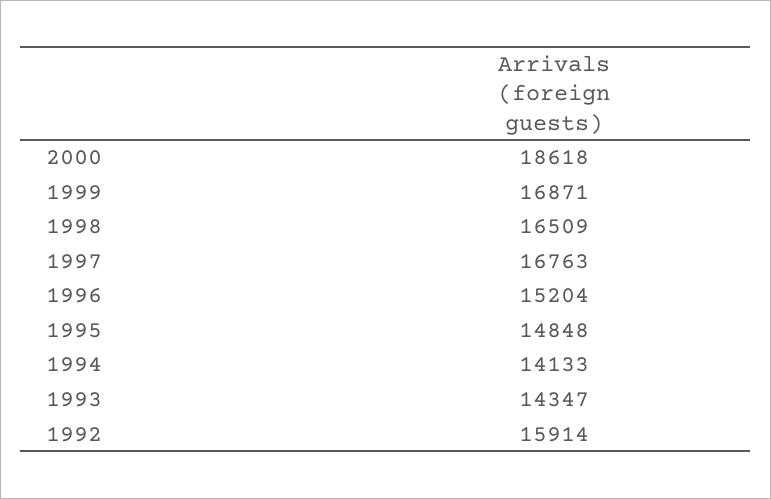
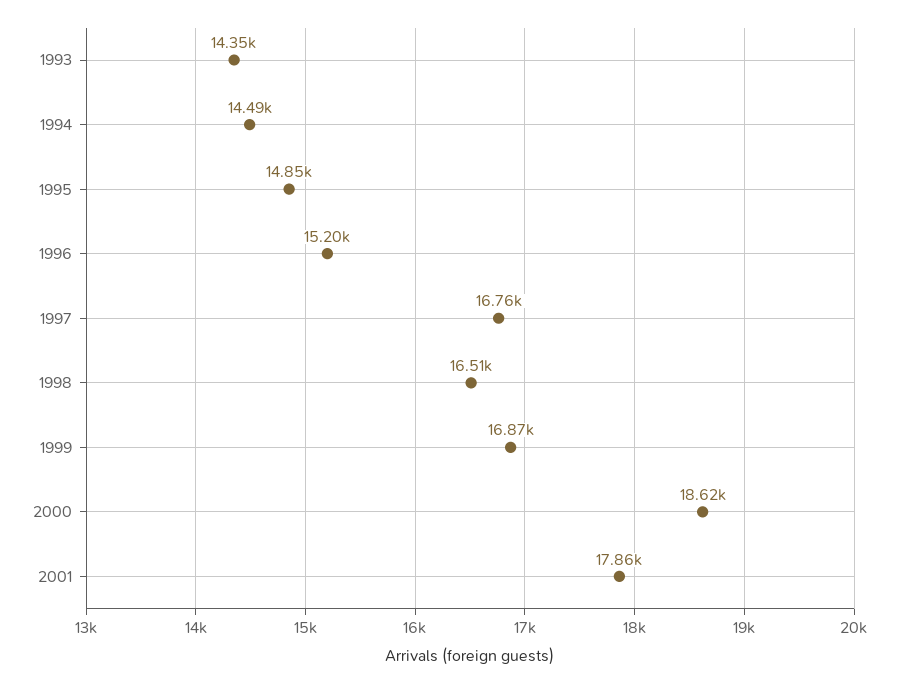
1994: 14133 -> 14490
1992: 15914 -> none
2001: none -> 17860

